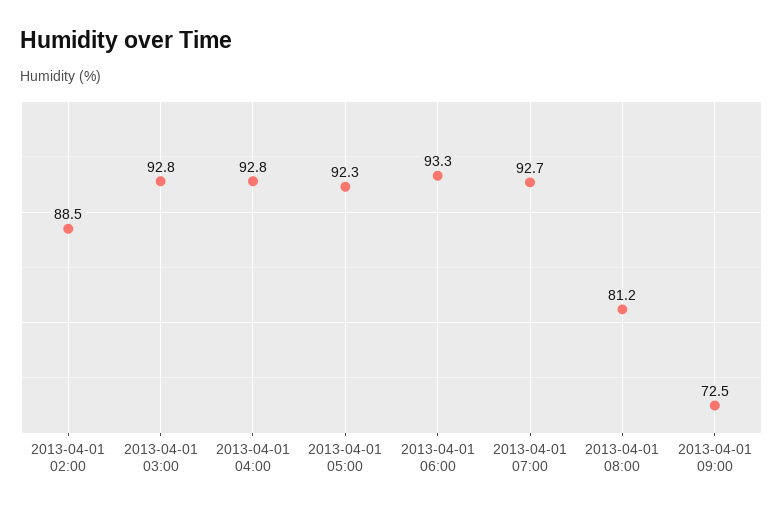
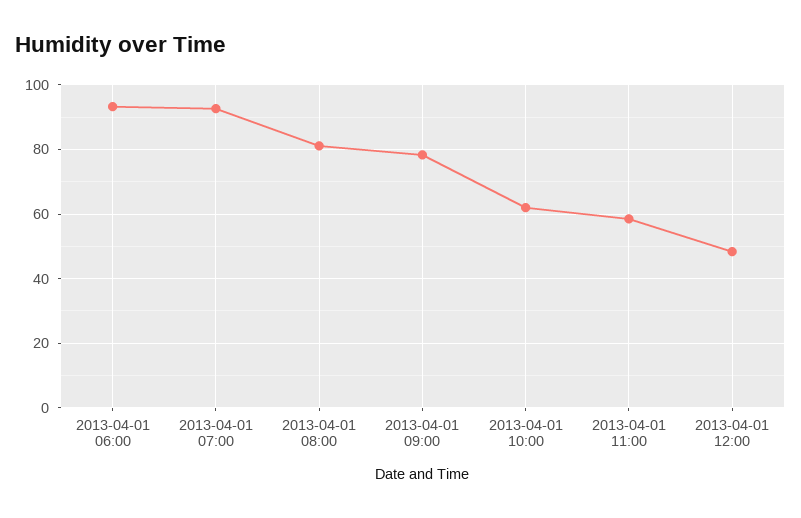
2013-04-01 02:00: 88.5 -> none
2013-04-01 03:00: 92.8 -> none
2013-04-01 04:00: 92.8 -> none
2013-04-01 05:00: 92.3 -> none
2013-04-01 09:00: 72.5 -> 78
2013-04-01 10:00: none -> 62
2013-04-01 11:00: none -> 58
2013-04-01 12:00: none -> 48

